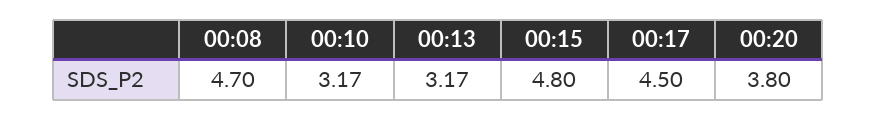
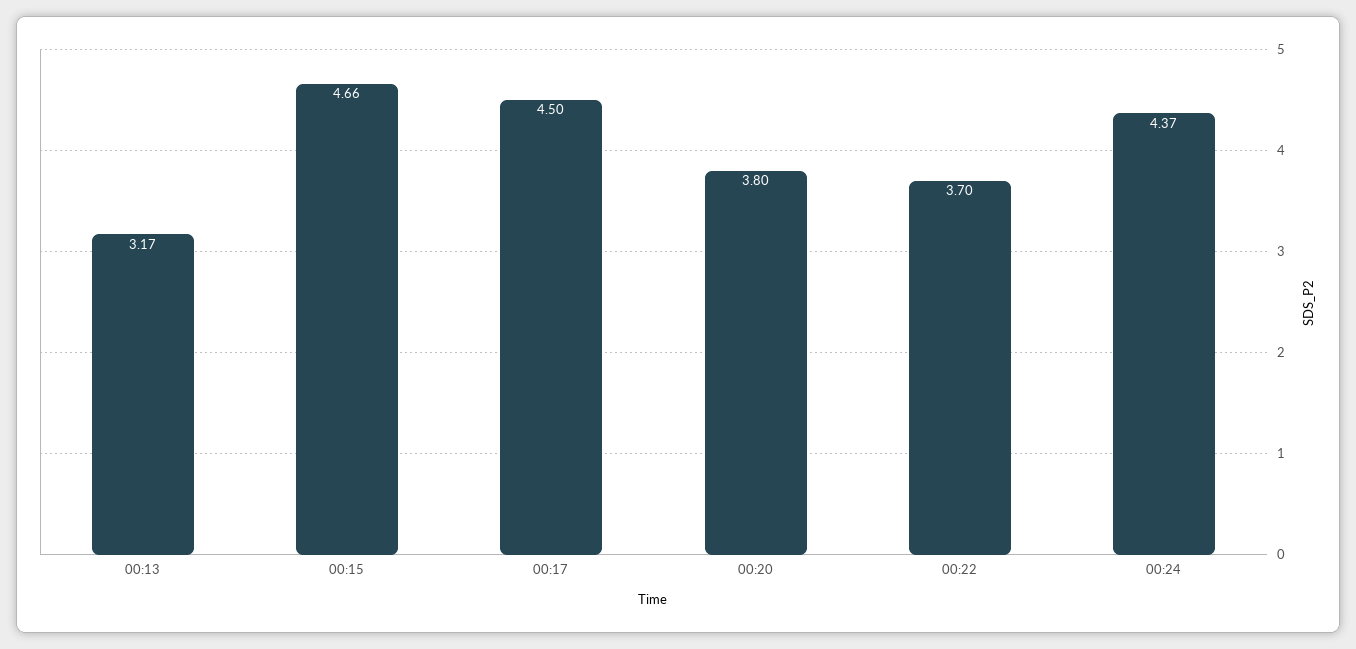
00:08: 4.7 -> none
00:10: 3.17 -> none
00:15: 4.8 -> 4.66
00:22: none -> 3.7
00:24: none -> 4.37

